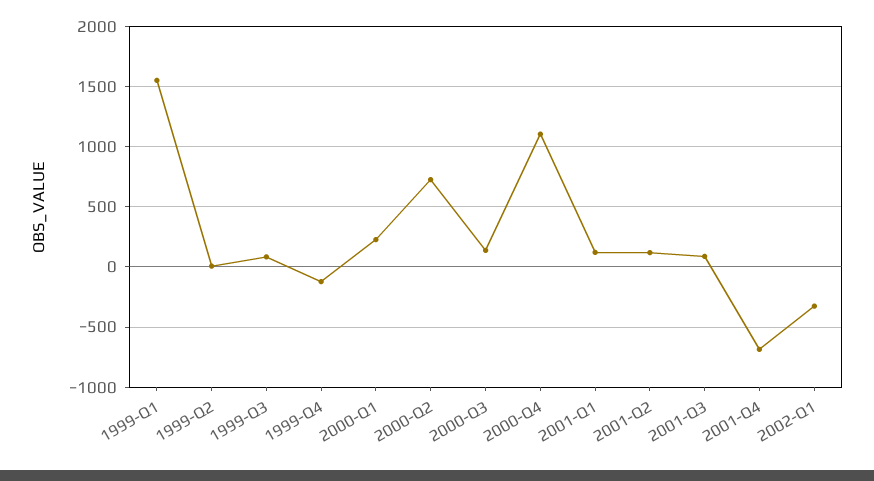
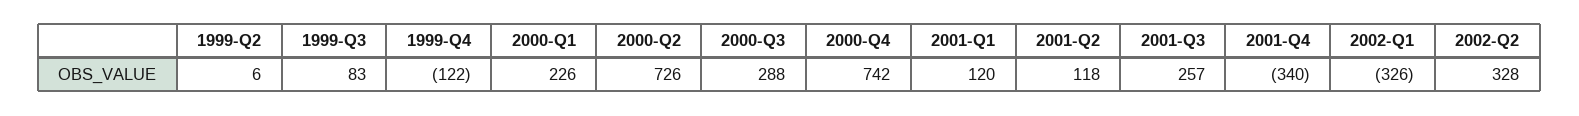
1999-Q1: 1550 -> none
2000-Q3: 150 -> 288
2000-Q4: 1100 -> 742
2001-Q3: 100 -> 257
2001-Q4: -700 -> -340
2002-Q2: none -> 328

